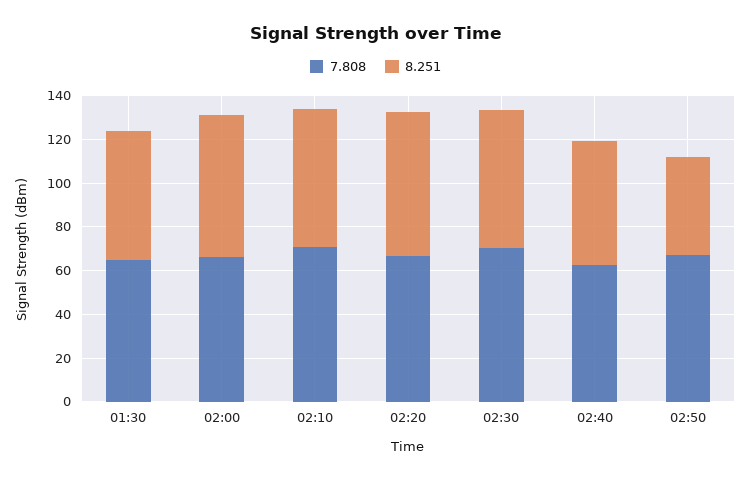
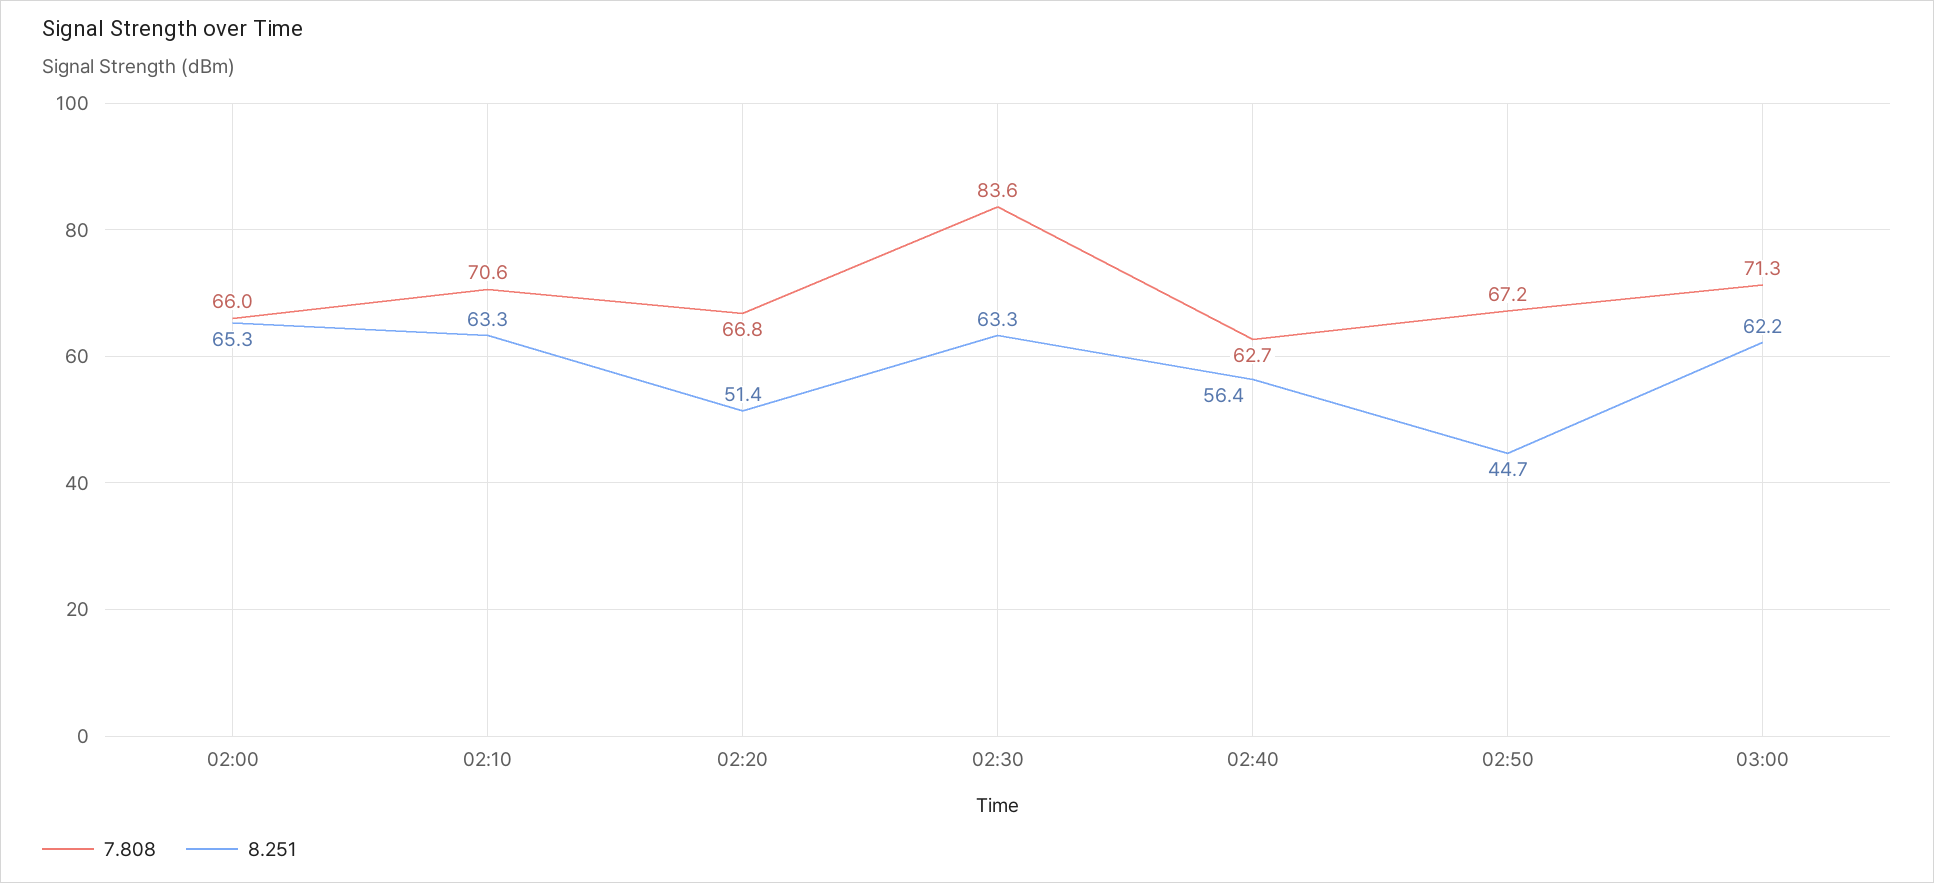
7.808, 01:30: 65 -> none
8.251, 01:30: 60 -> none
8.251, 02:20: 65 -> 51.4
7.808, 02:30: 70 -> 83.6
7.808, 03:00: none -> 71.3
8.251, 03:00: none -> 62.2

